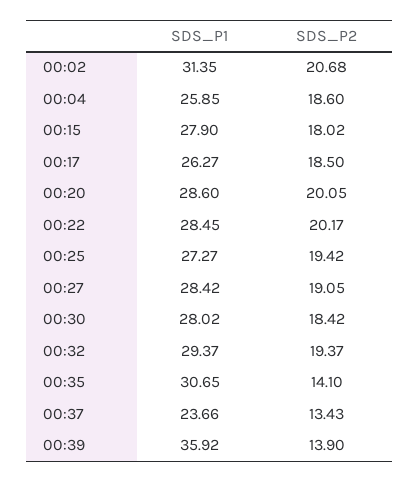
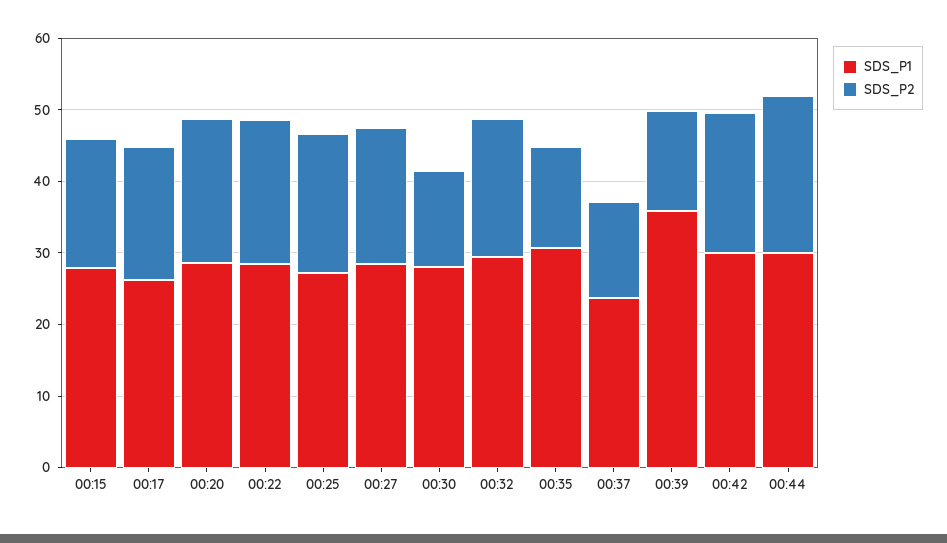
SDS_P1, 00:02: 31.35 -> none
SDS_P2, 00:02: 20.68 -> none
SDS_P1, 00:04: 25.85 -> none
SDS_P2, 00:04: 18.6 -> none
SDS_P2, 00:30: 18.42 -> 14
SDS_P1, 00:42: none -> 30
SDS_P2, 00:42: none -> 20
SDS_P1, 00:44: none -> 30
SDS_P2, 00:44: none -> 22

